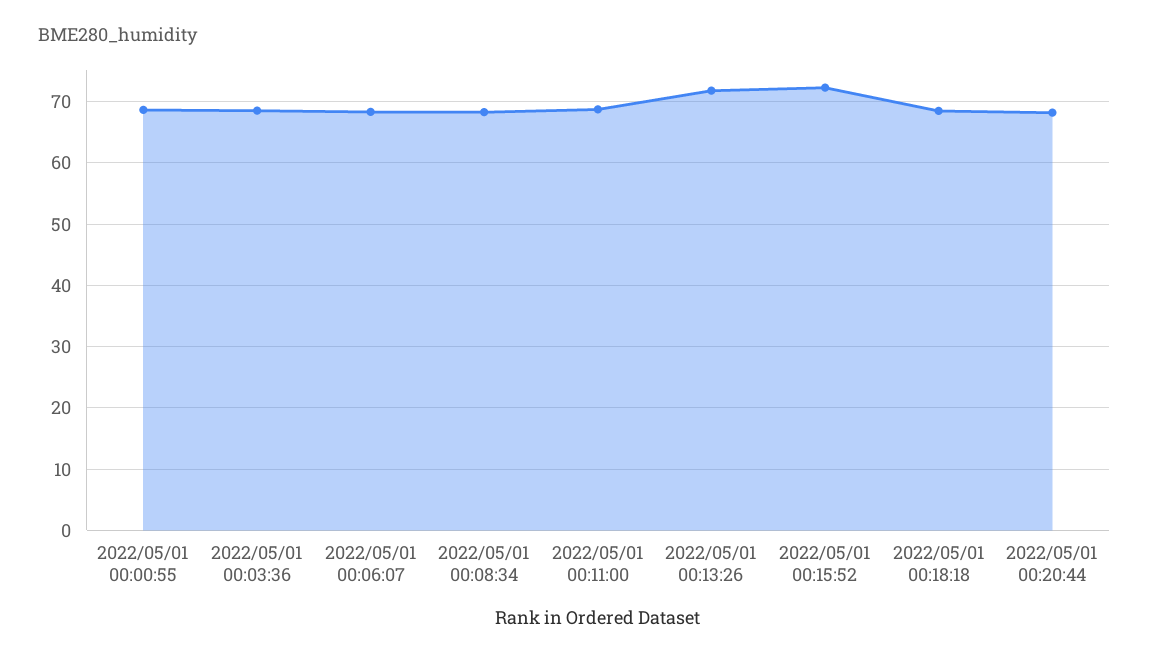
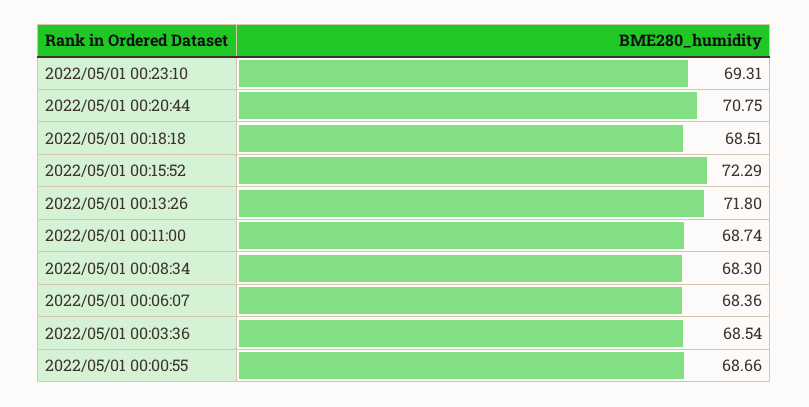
2022/05/01 00:20:44: 68 -> 70.75
2022/05/01 00:23:10: none -> 69.31

